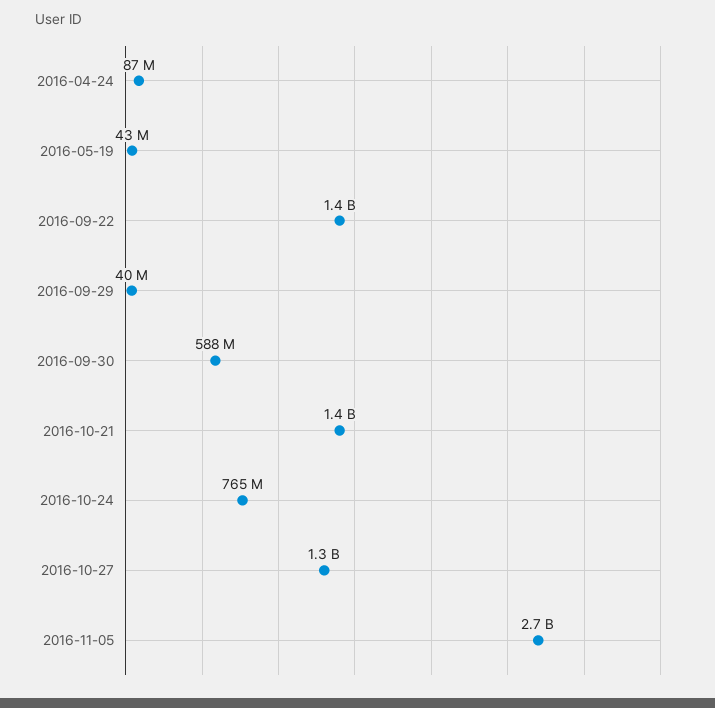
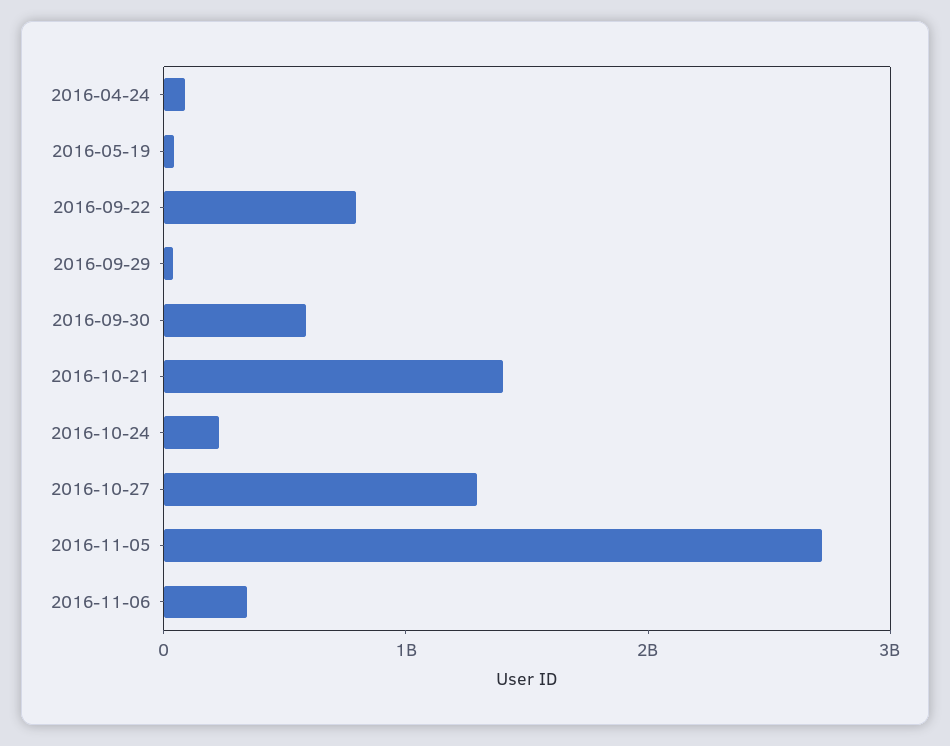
2016-09-22: 1400000000 -> 800000000
2016-10-24: 765000000 -> 200000000
2016-11-06: none -> 400000000

